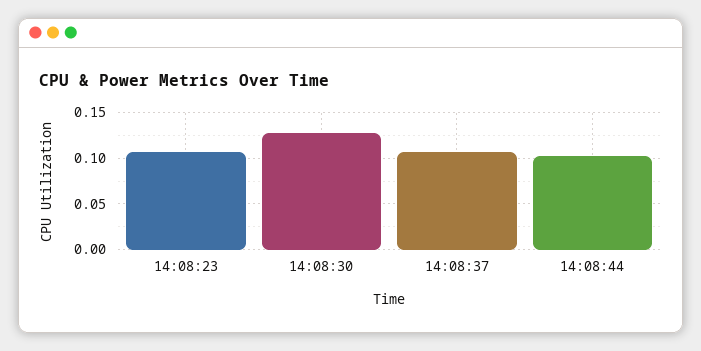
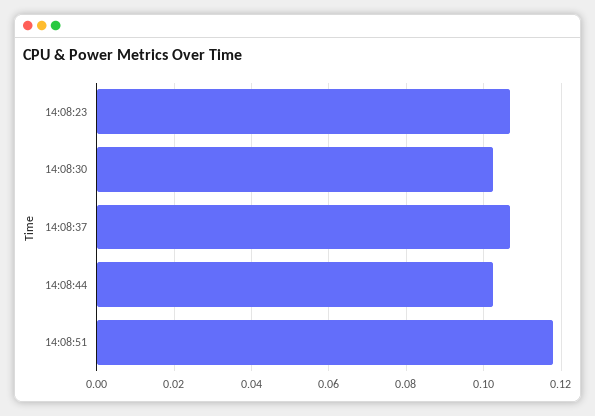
14:08:30: 0.13 -> 0.102
14:08:51: none -> 0.118

